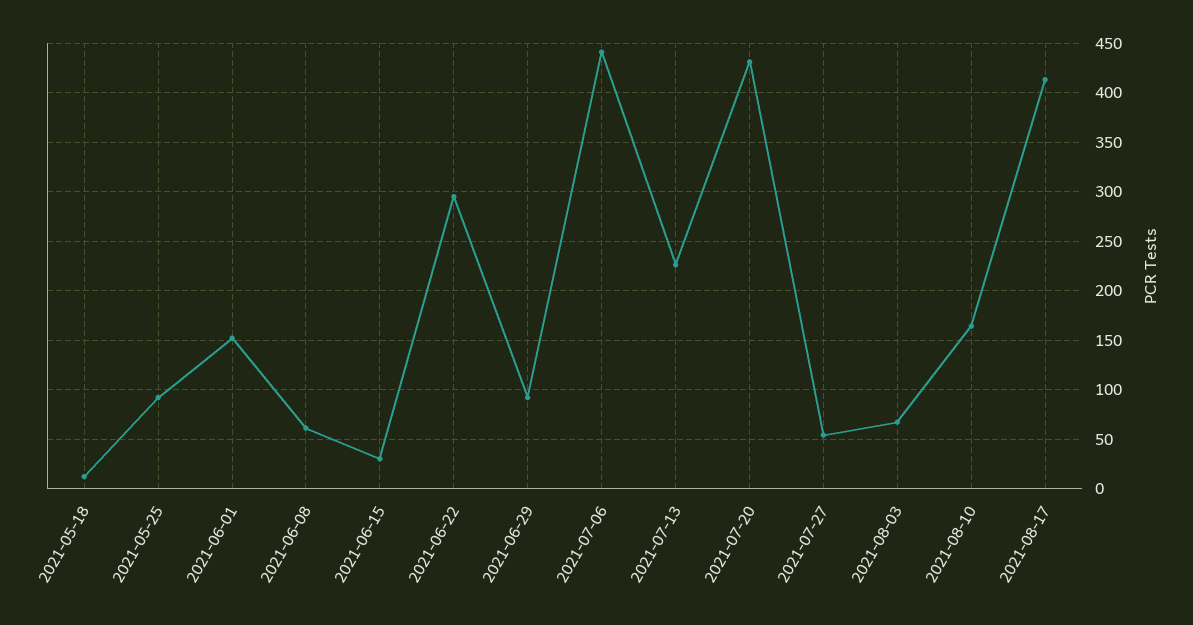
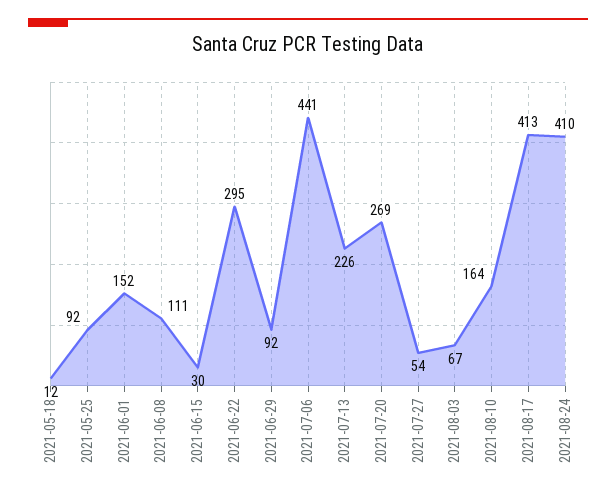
2021-06-08: 60 -> 111
2021-07-20: 430 -> 269
2021-08-24: none -> 410

